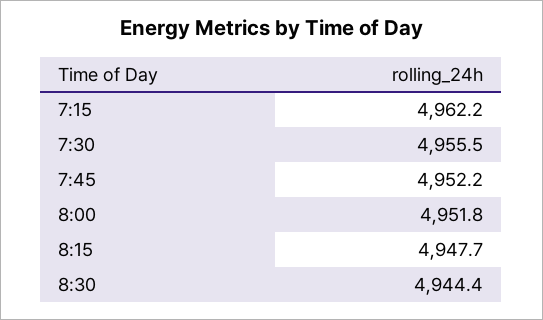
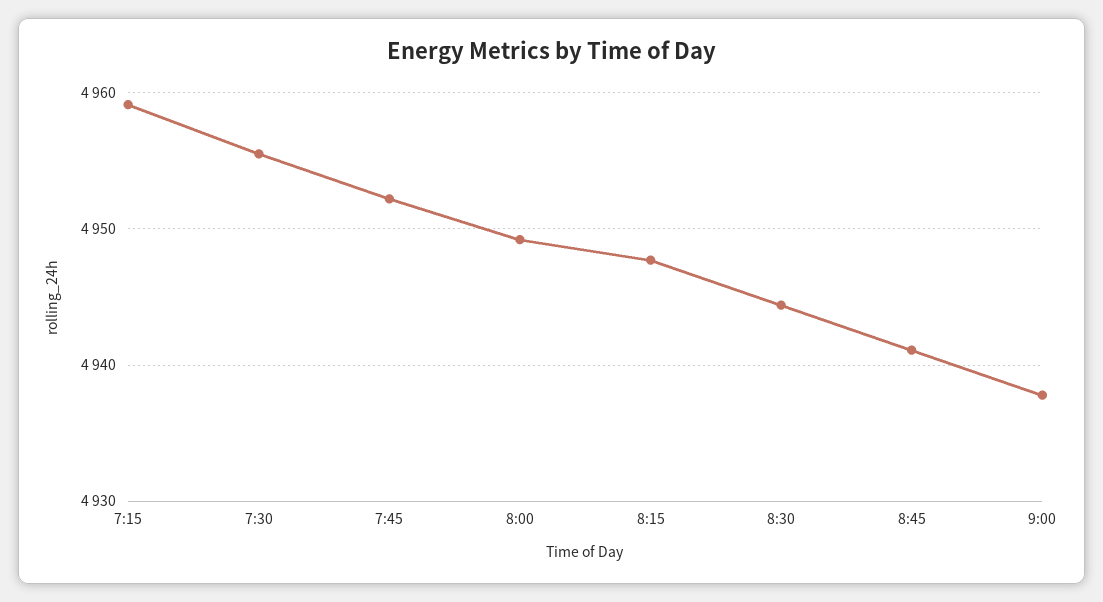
7:15: 4962.2 -> 4959
8:00: 4951.8 -> 4949
8:45: none -> 4941
9:00: none -> 4938

